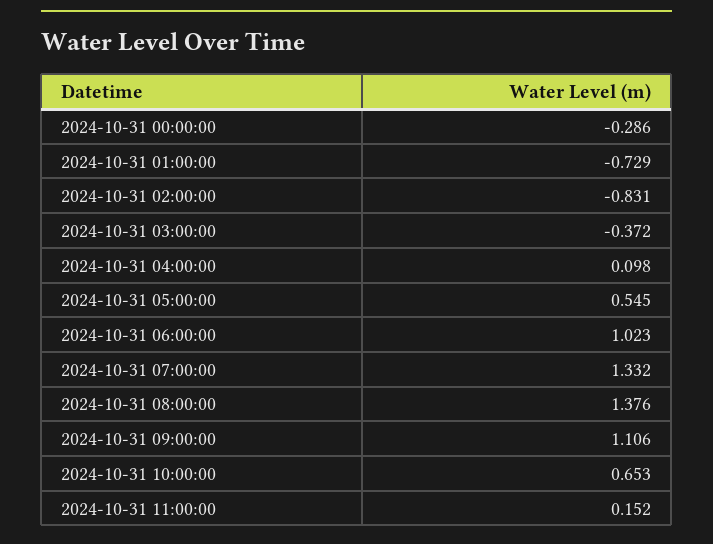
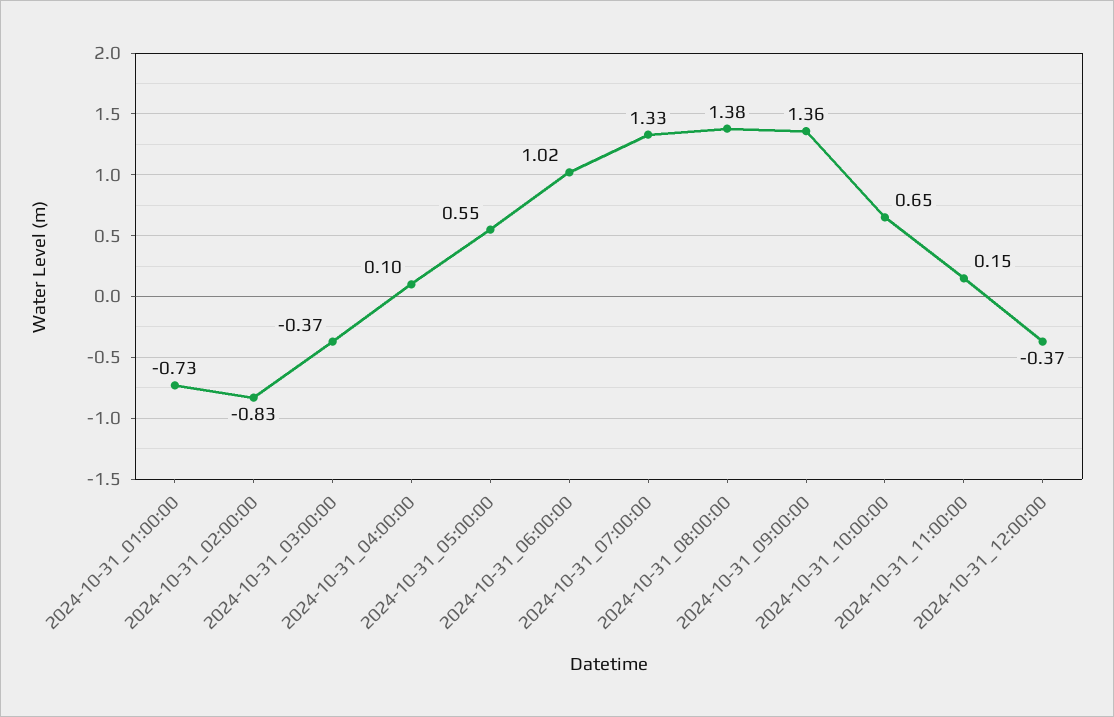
2024-10-31 00:00:00: -0.286 -> none
2024-10-31 09:00:00: 1.106 -> 1.36
2024-10-31_12:00:00: none -> -0.37

